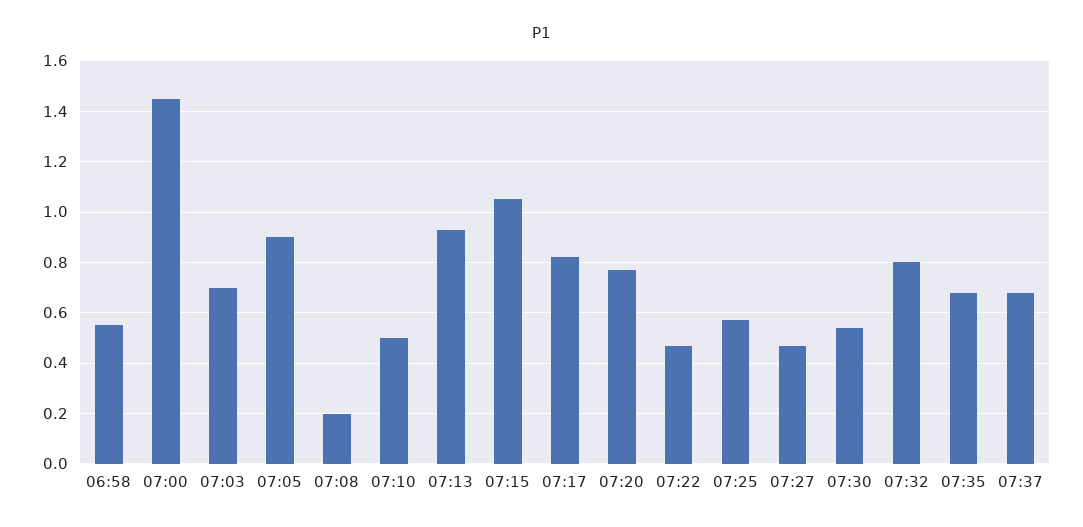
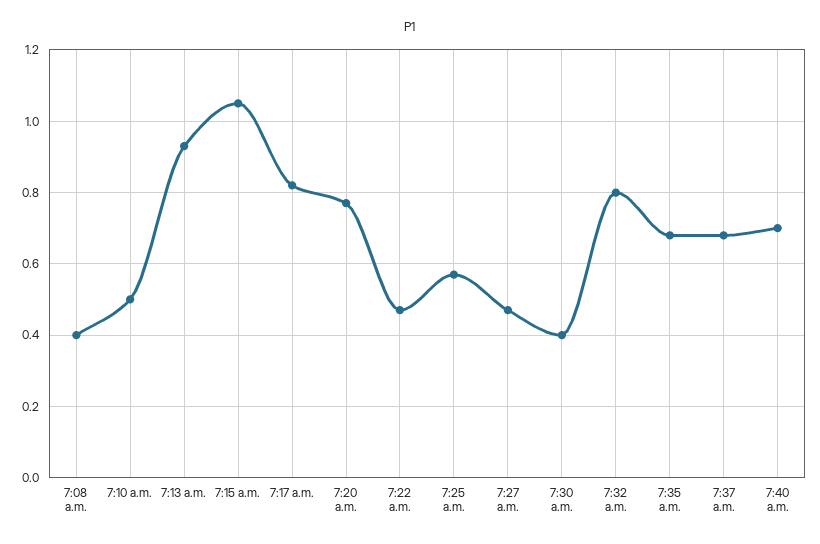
06:58: 0.55 -> none
07:00: 1.45 -> none
07:03: 0.7 -> none
07:05: 0.9 -> none
07:08: 0.2 -> 0.4
07:30: 0.55 -> 0.4
7:40 a.m.: none -> 0.7

